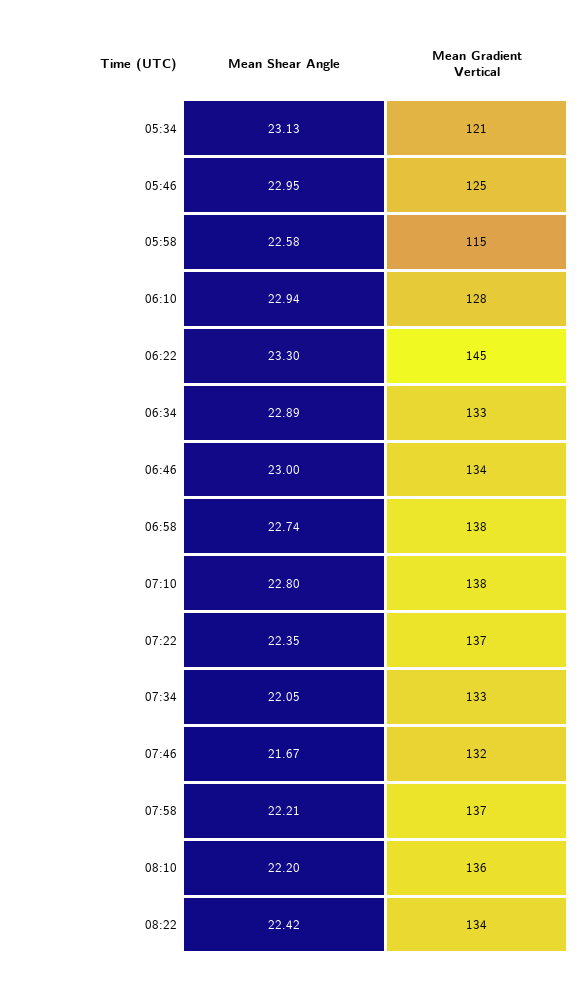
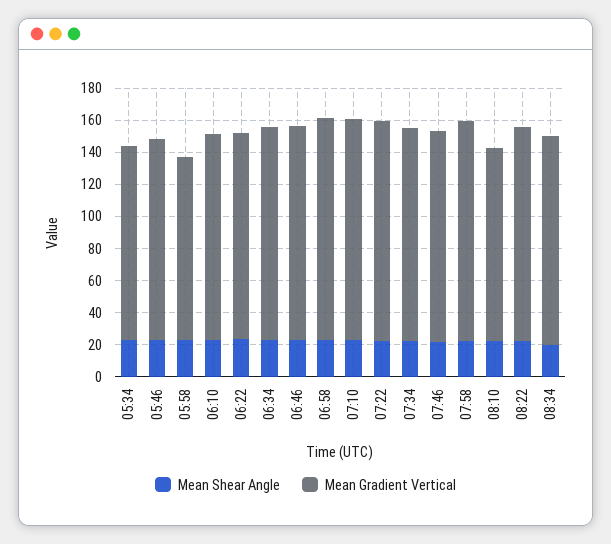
Mean Gradient Vertical, 06:22: 145 -> 130
Mean Gradient Vertical, 08:10: 136 -> 120
Mean Shear Angle, 08:34: none -> 20
Mean Gradient Vertical, 08:34: none -> 130

